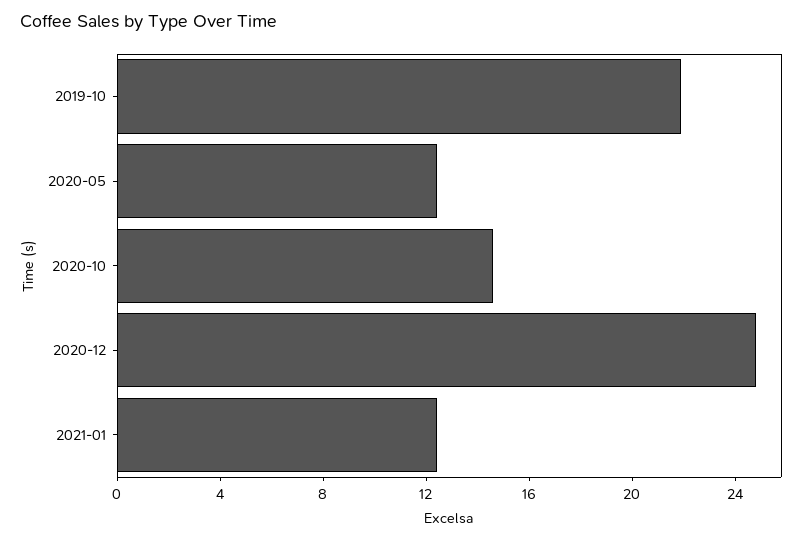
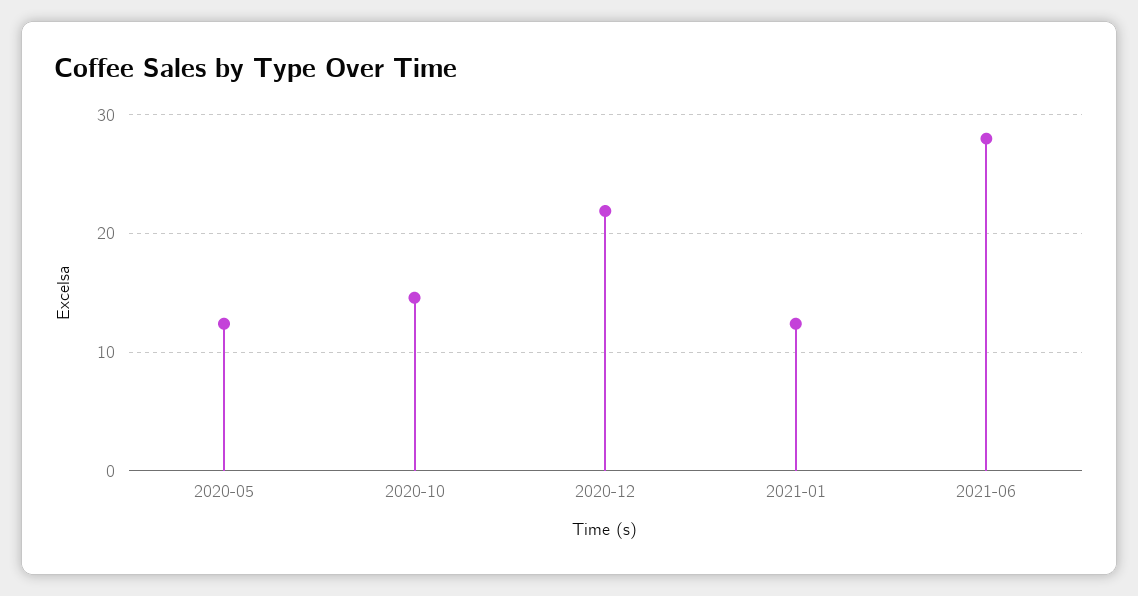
2019-10: 22 -> none
2020-12: 25 -> 22
2021-06: none -> 28

